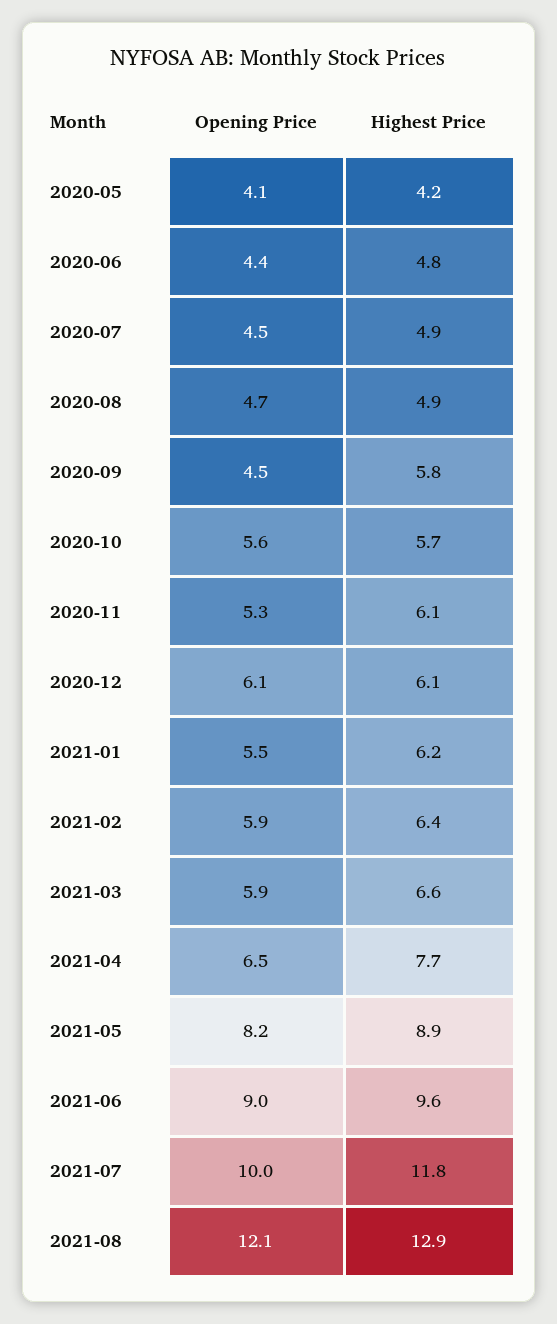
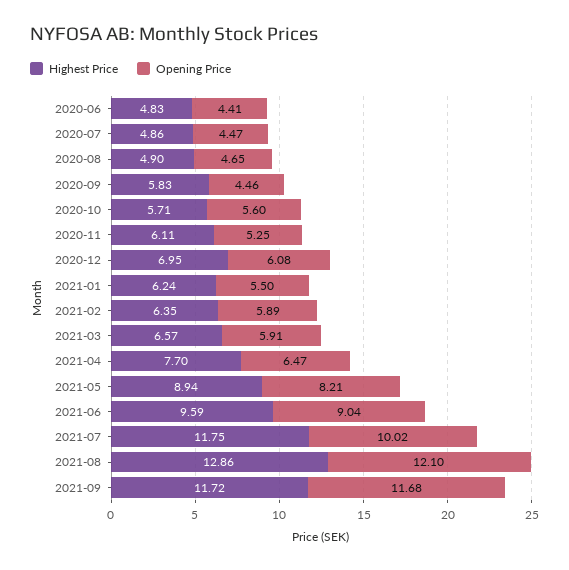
Opening Price, 2020-05: 4.1 -> none
Highest Price, 2020-05: 4.2 -> none
Highest Price, 2020-12: 6.1 -> 6.95
Highest Price, 2021-09: none -> 11.72
Opening Price, 2021-09: none -> 11.68

